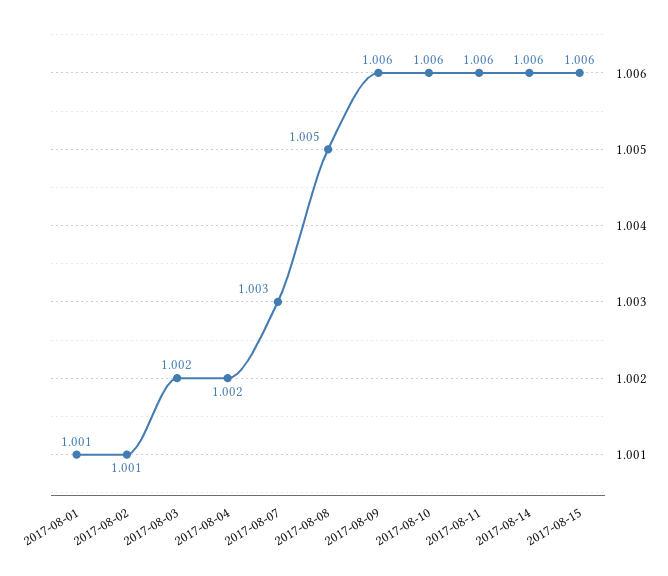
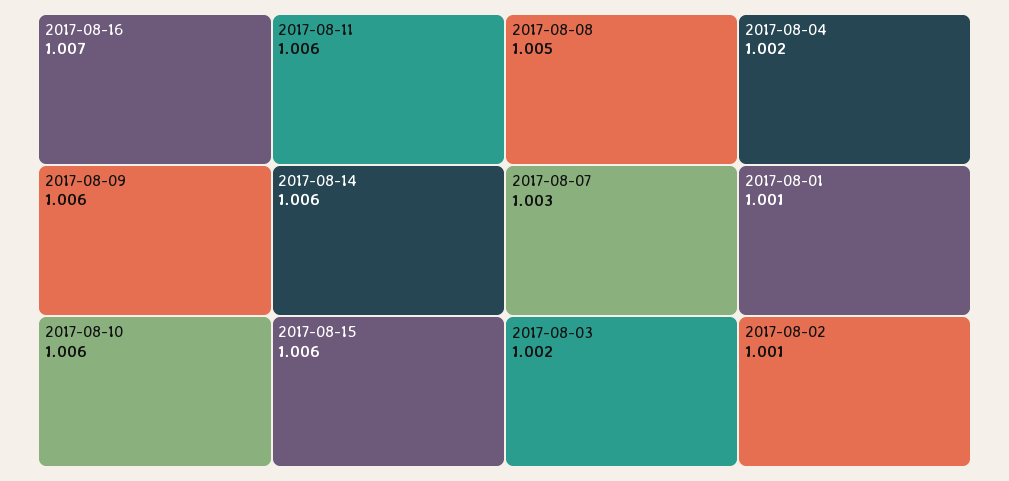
2017-08-16: none -> 1.007

